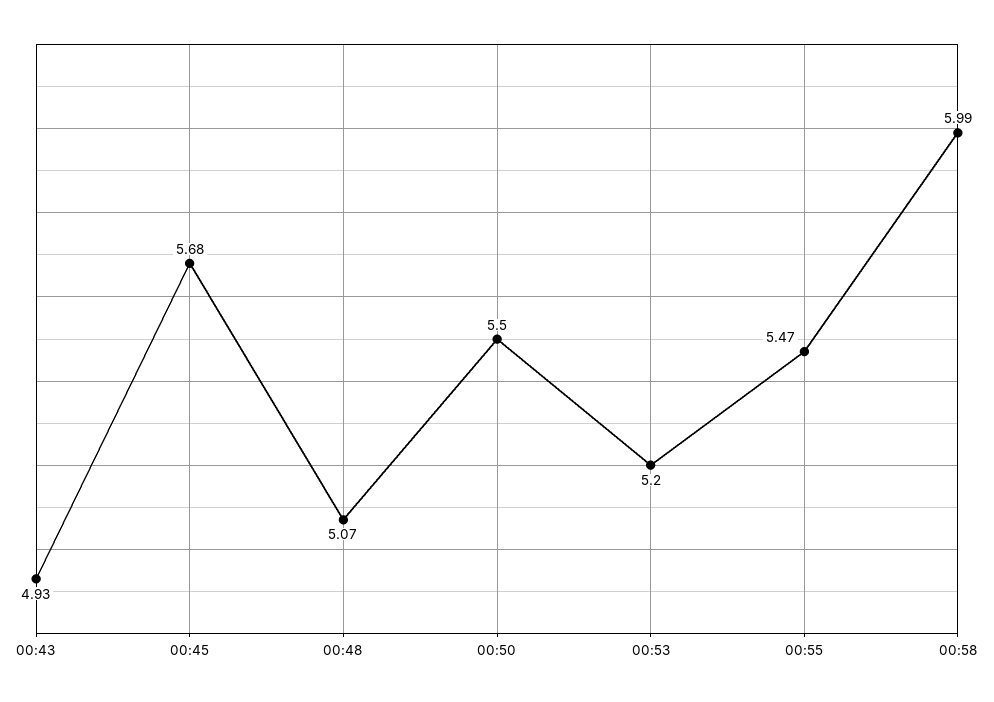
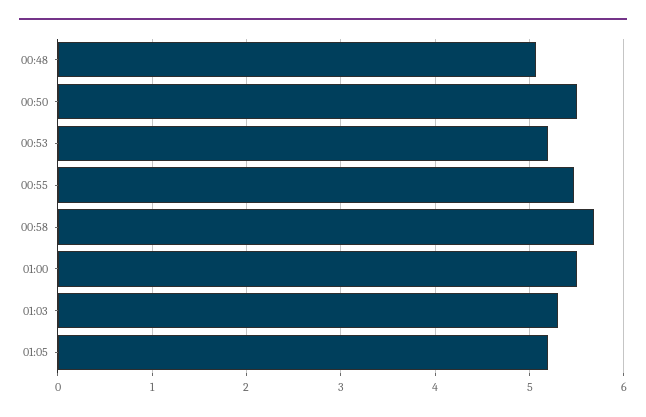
00:43: 4.93 -> none
00:45: 5.68 -> none
00:58: 5.99 -> 5.7
01:00: none -> 5.5
01:03: none -> 5.3
01:05: none -> 5.2

